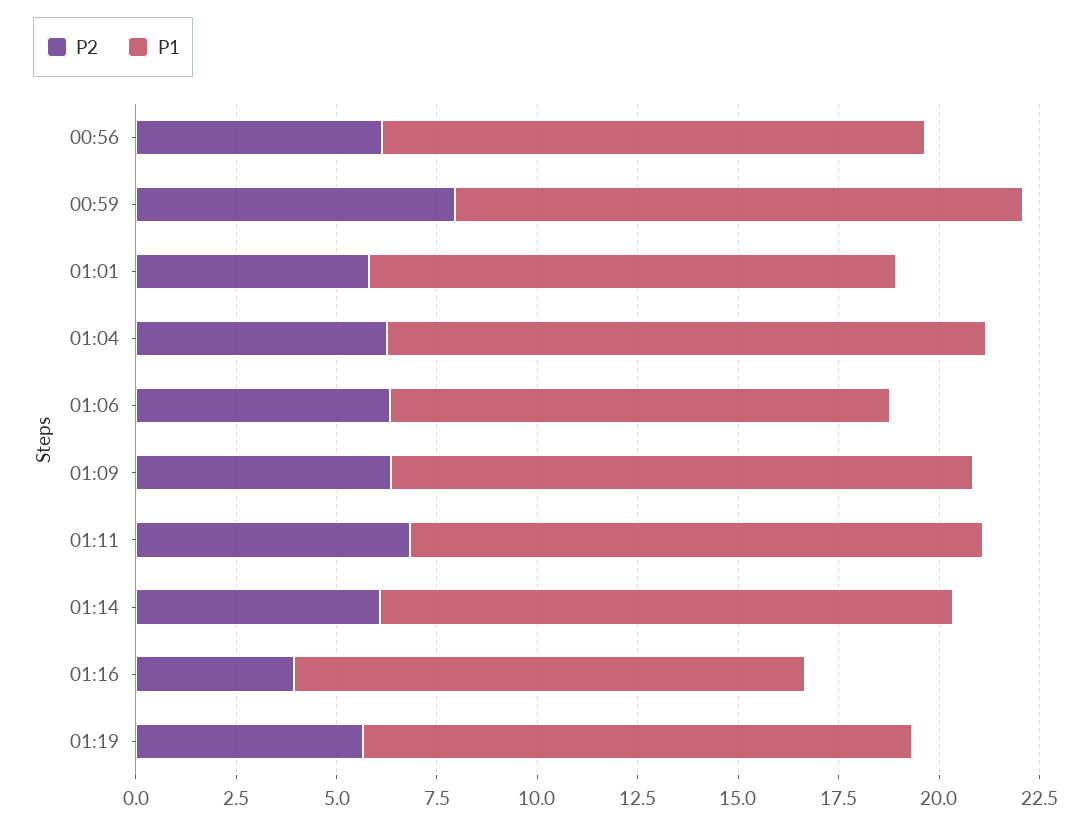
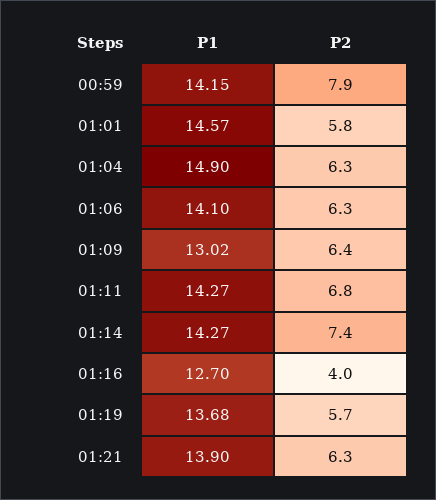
P2, 00:56: 6 -> none
P1, 00:56: 13.5 -> none
P1, 01:01: 13 -> 14.57
P1, 01:06: 12.5 -> 14.1
P1, 01:09: 14.5 -> 13.02
P2, 01:14: 6 -> 7.4
P1, 01:21: none -> 13.9
P2, 01:21: none -> 6.3

